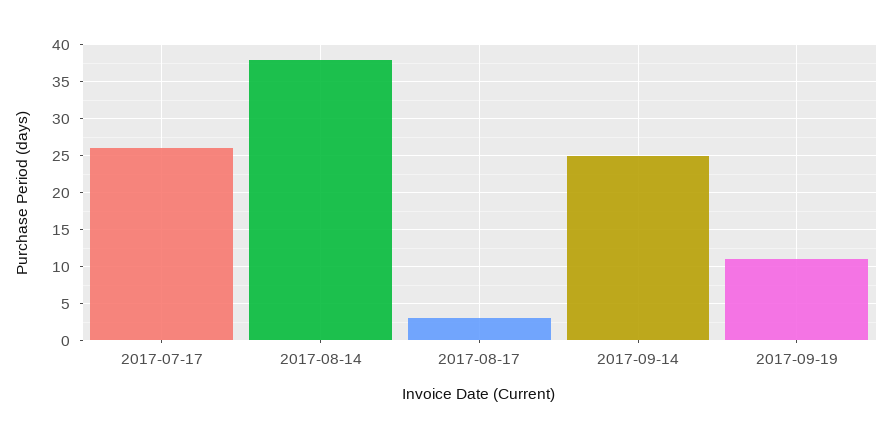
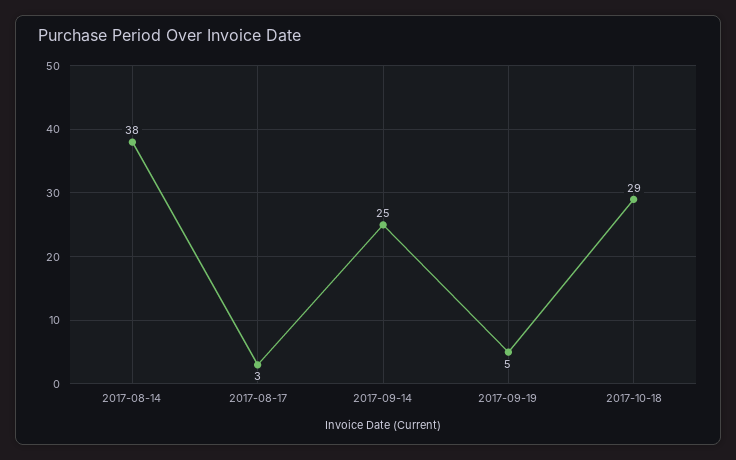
2017-07-17: 26 -> none
2017-09-19: 11 -> 5
2017-10-18: none -> 29

